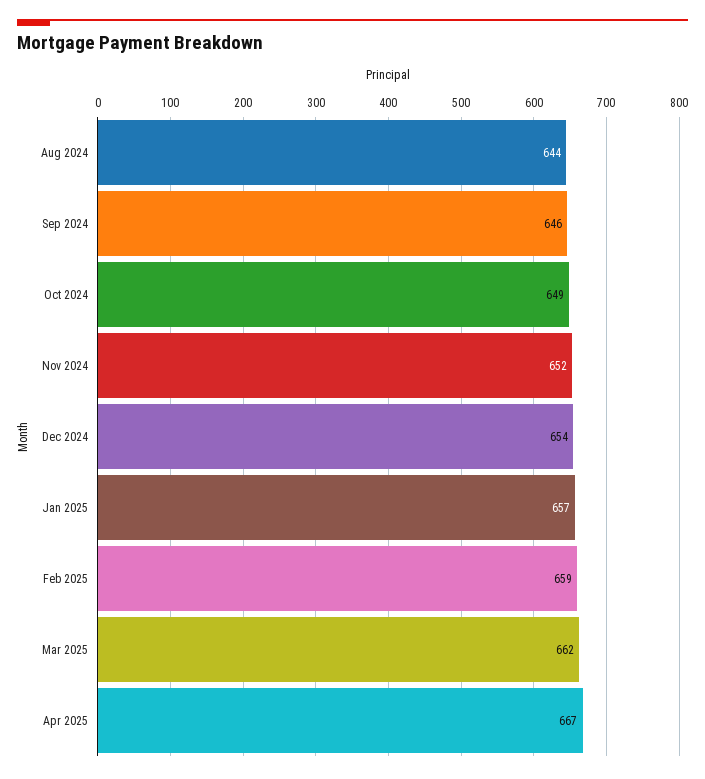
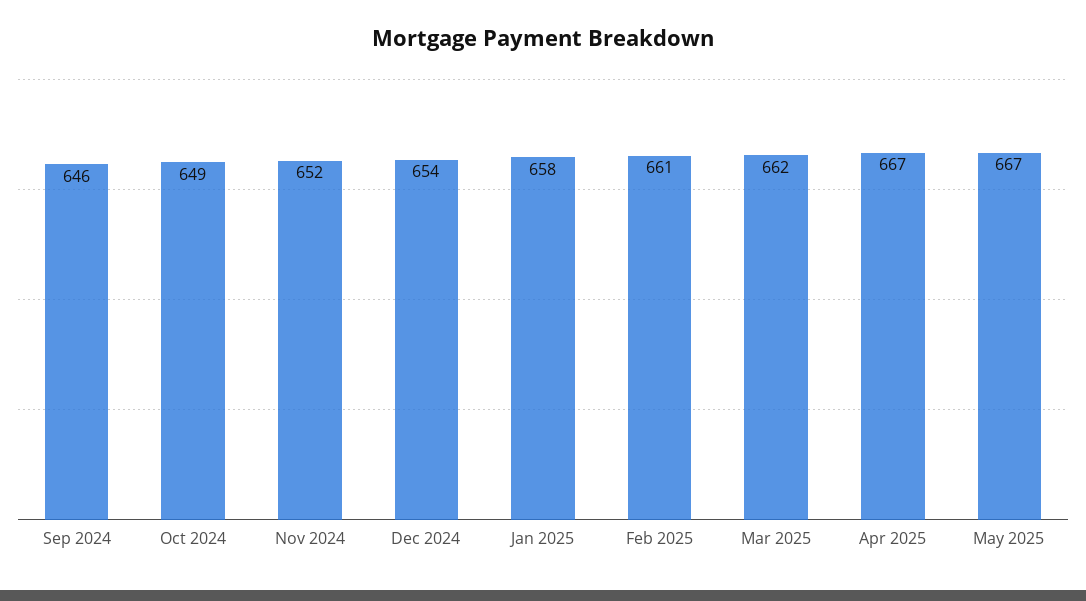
Aug 2024: 644 -> none
Jan 2025: 657 -> 658
Feb 2025: 659 -> 661
May 2025: none -> 667

